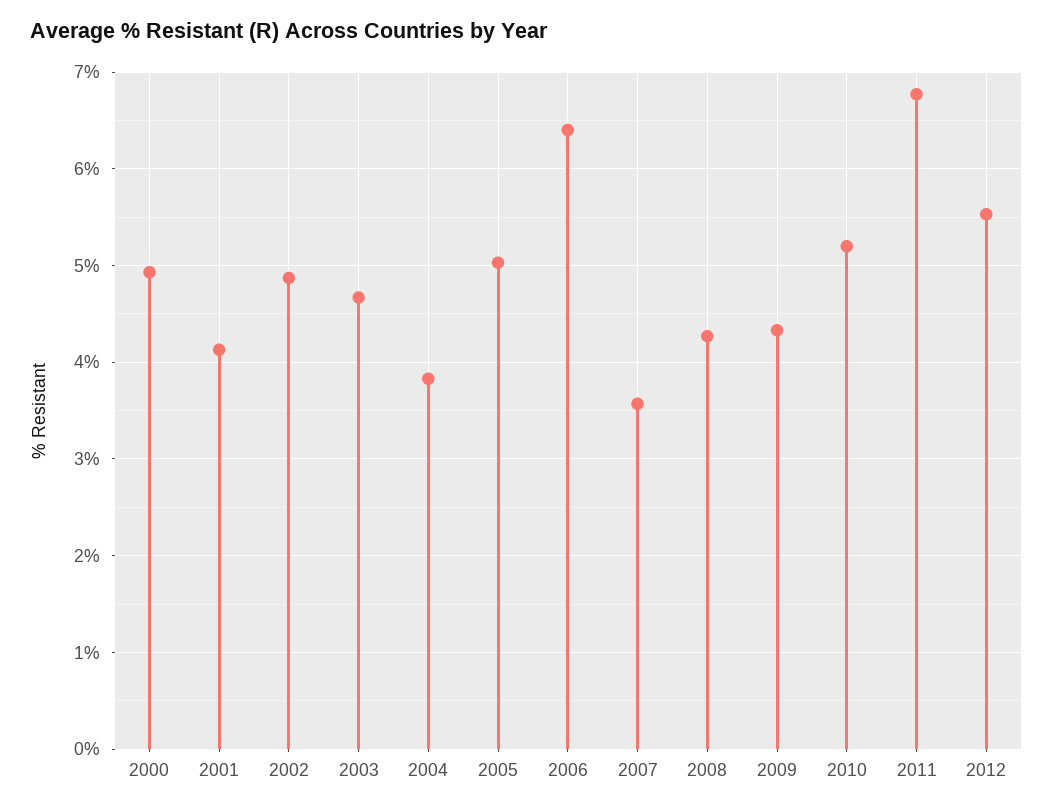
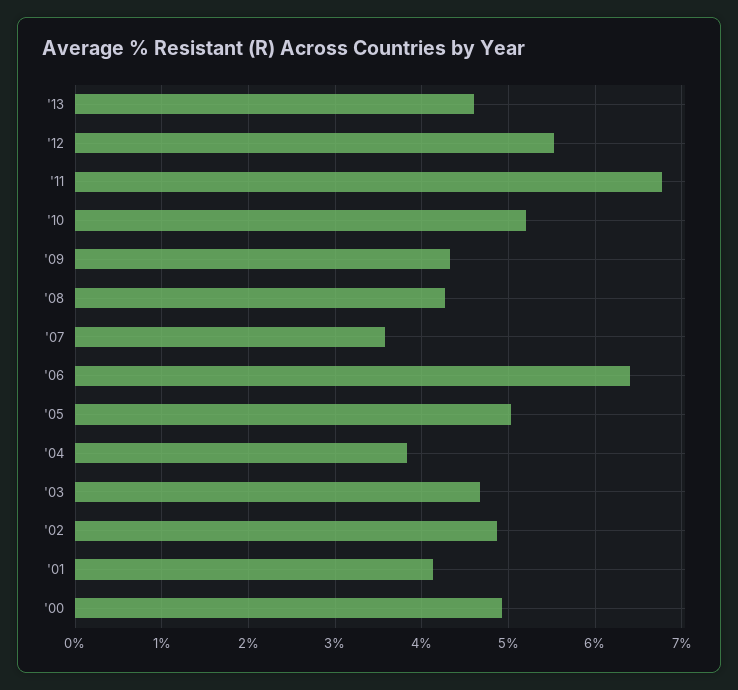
'13: none -> 4.6

